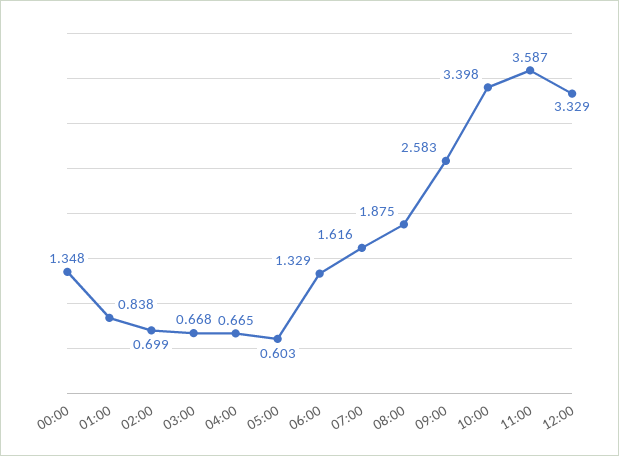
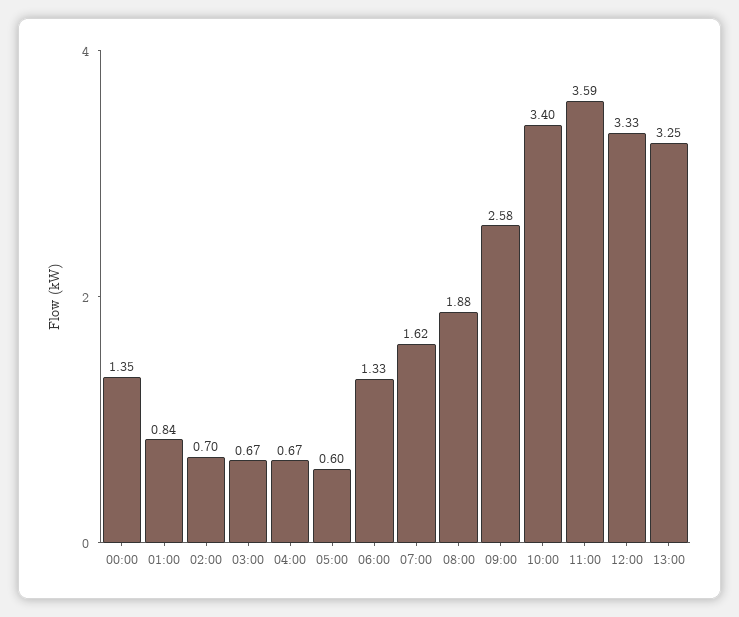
13:00: none -> 3.25

